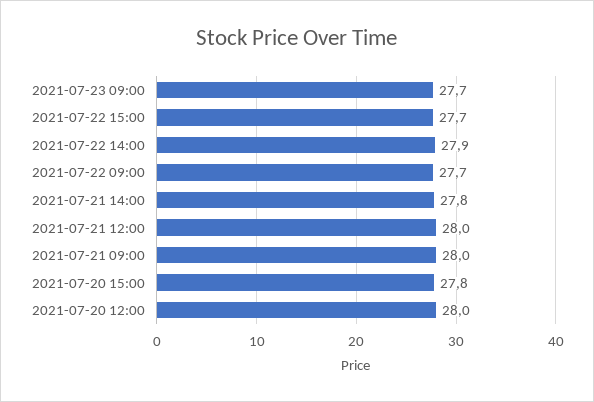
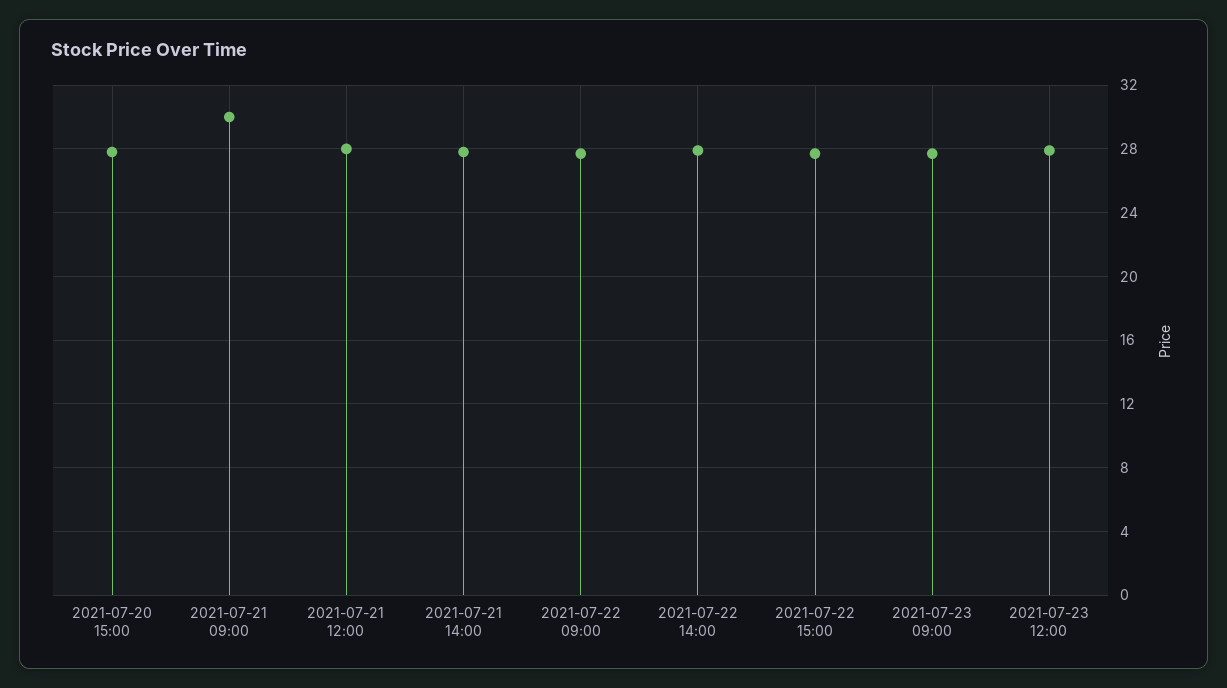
2021-07-21 09:00: 28 -> 30
2021-07-20 12:00: 28 -> none
2021-07-23 12:00: none -> 28

